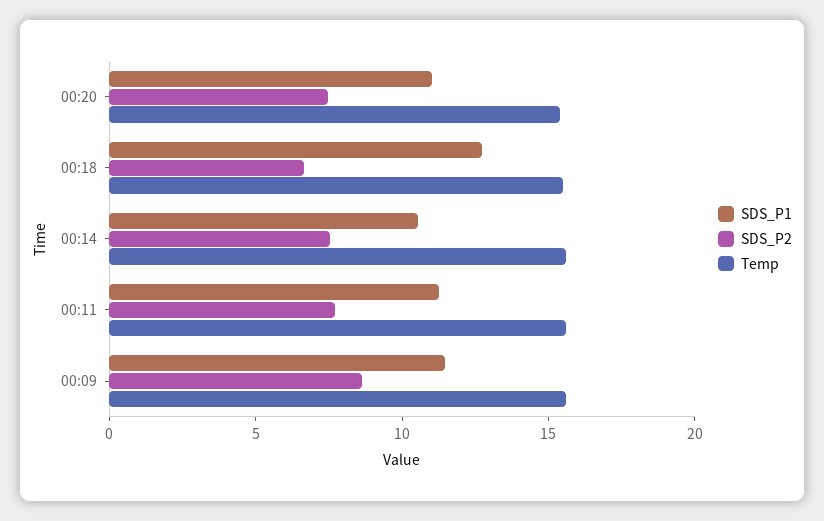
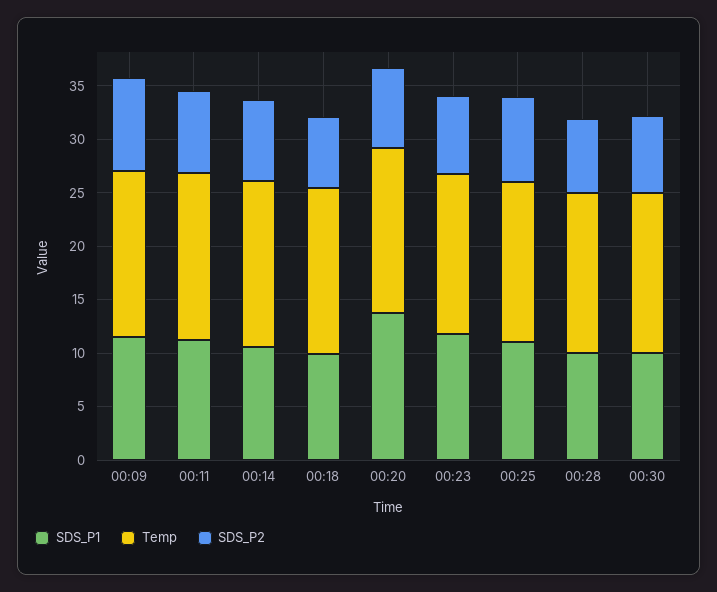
SDS_P1, 00:20: 11 -> 14
SDS_P1, 00:18: 13 -> 10
SDS_P1, 00:23: none -> 12
Temp, 00:23: none -> 15
SDS_P2, 00:23: none -> 7
SDS_P1, 00:25: none -> 11
Temp, 00:25: none -> 15
SDS_P2, 00:25: none -> 8
SDS_P1, 00:28: none -> 10
Temp, 00:28: none -> 15
SDS_P2, 00:28: none -> 7
SDS_P1, 00:30: none -> 10
Temp, 00:30: none -> 15
SDS_P2, 00:30: none -> 7

